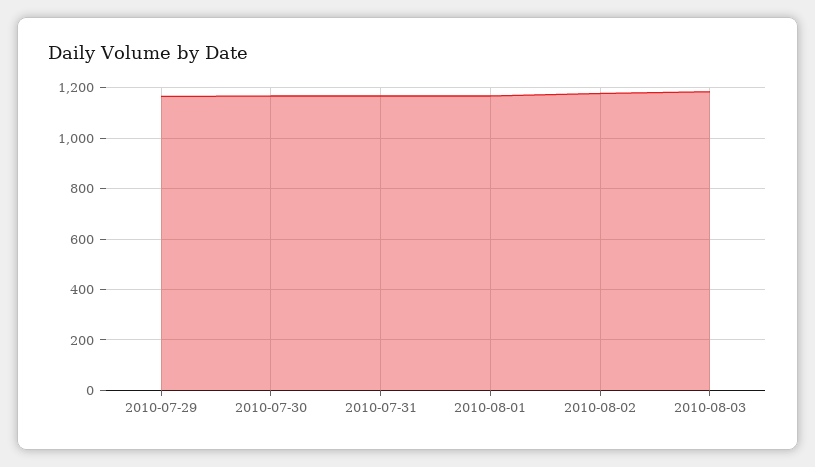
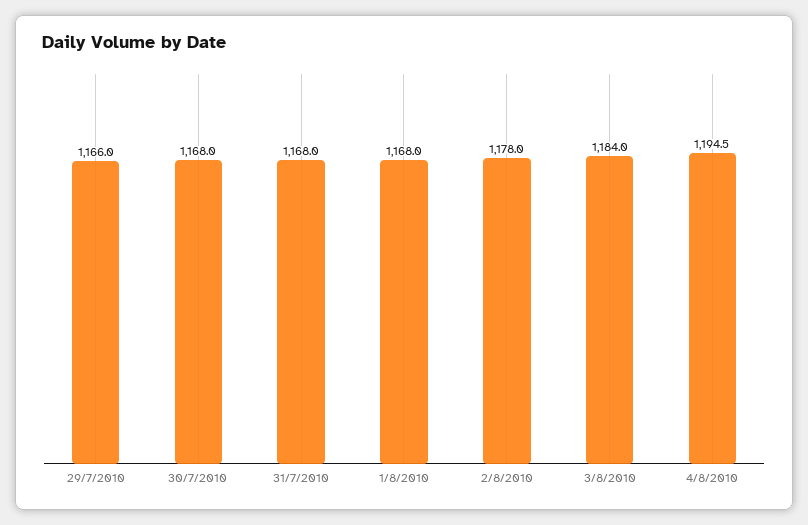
4/8/2010: none -> 1194.5

